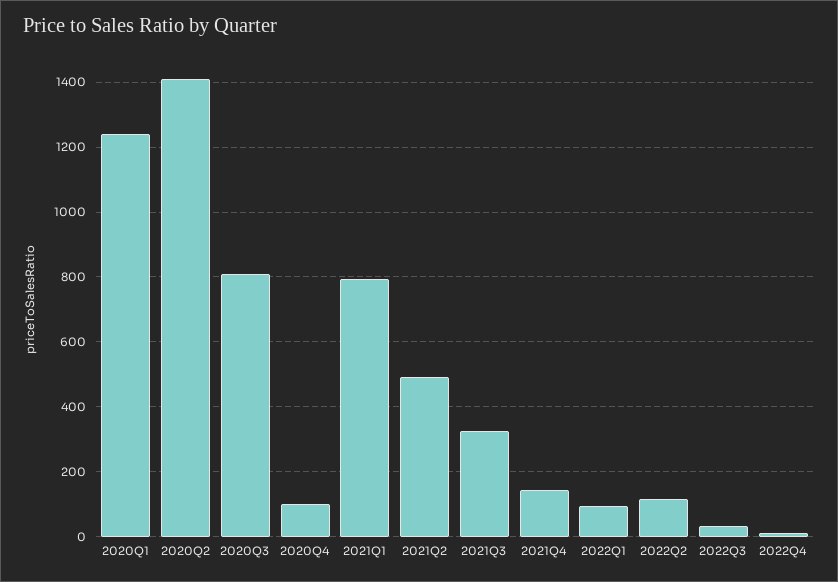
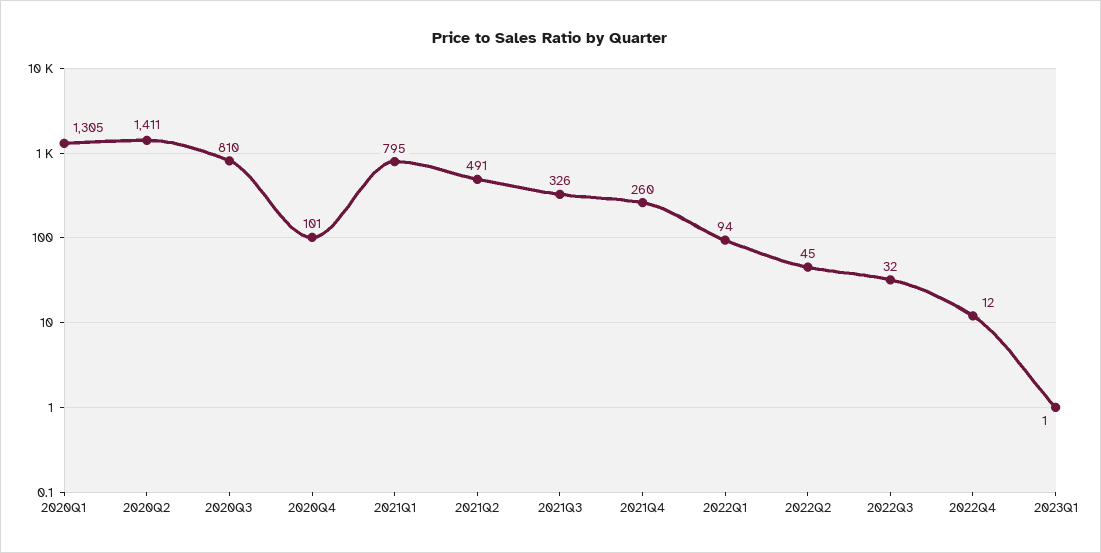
2020Q1: 1240 -> 1305
2021Q4: 140 -> 260
2022Q2: 120 -> 45
2023Q1: none -> 1

